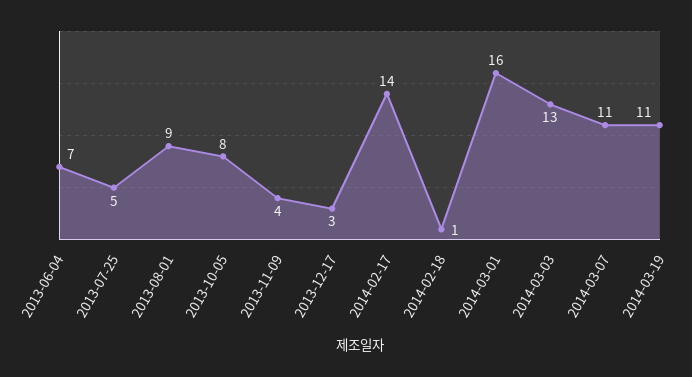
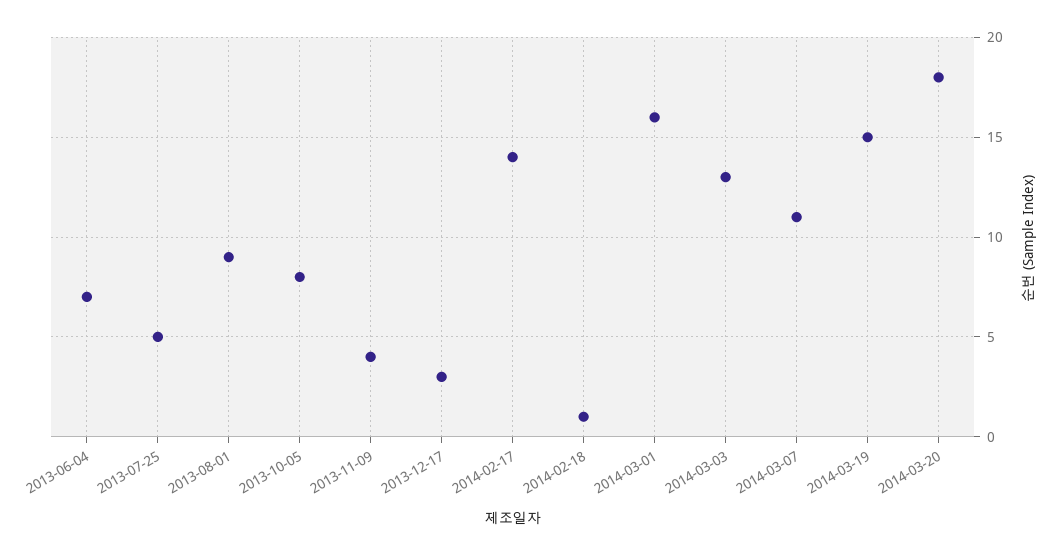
2014-03-19: 11 -> 15
2014-03-20: none -> 18

